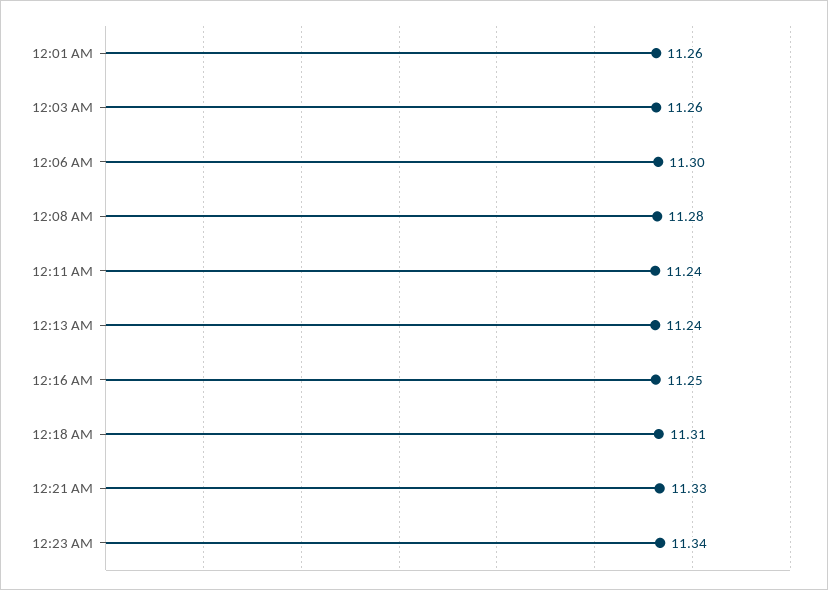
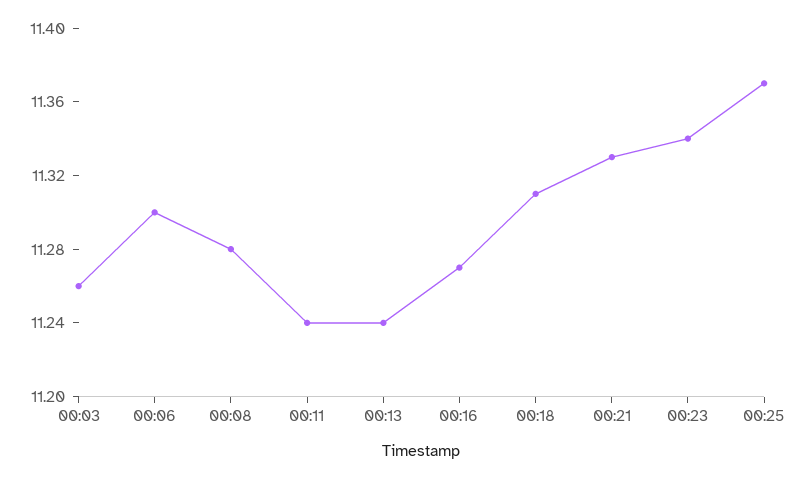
12:01 AM: 11.26 -> none
12:16 AM: 11.25 -> 11.27
00:25: none -> 11.37

